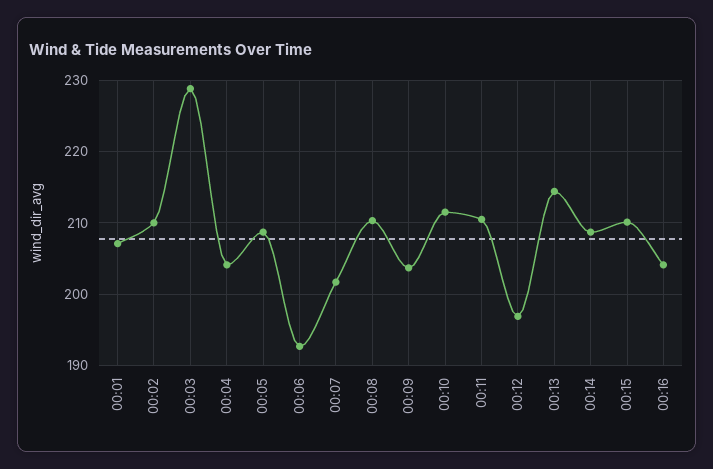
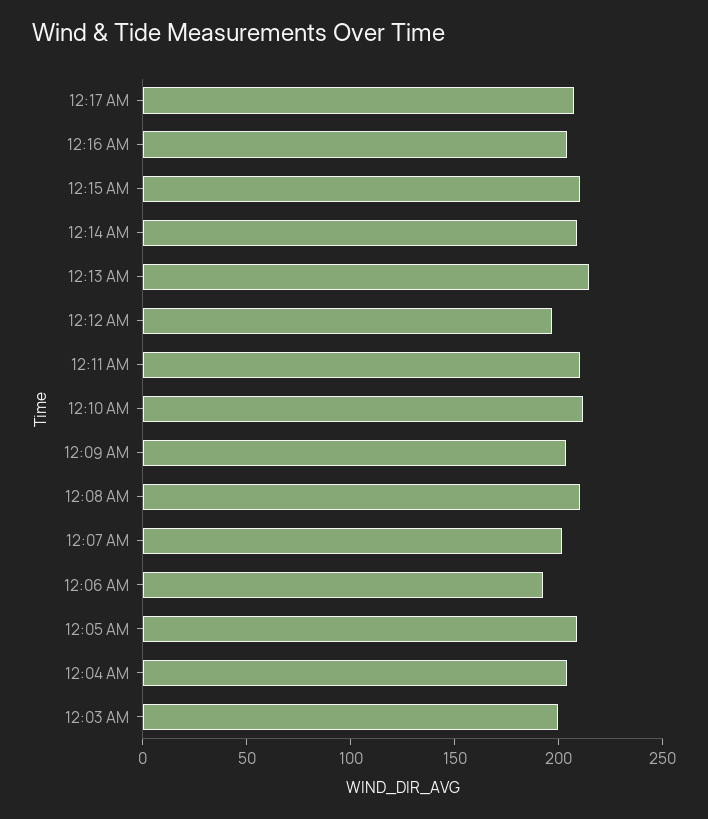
00:01: 207 -> none
00:02: 210 -> none
00:03: 229 -> 200
12:17 AM: none -> 210

